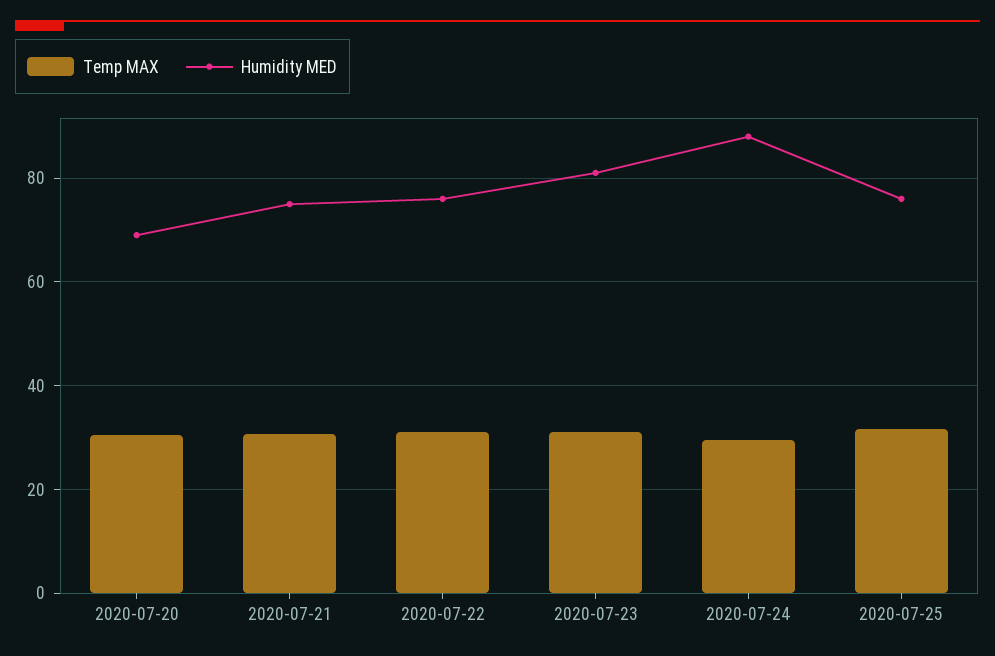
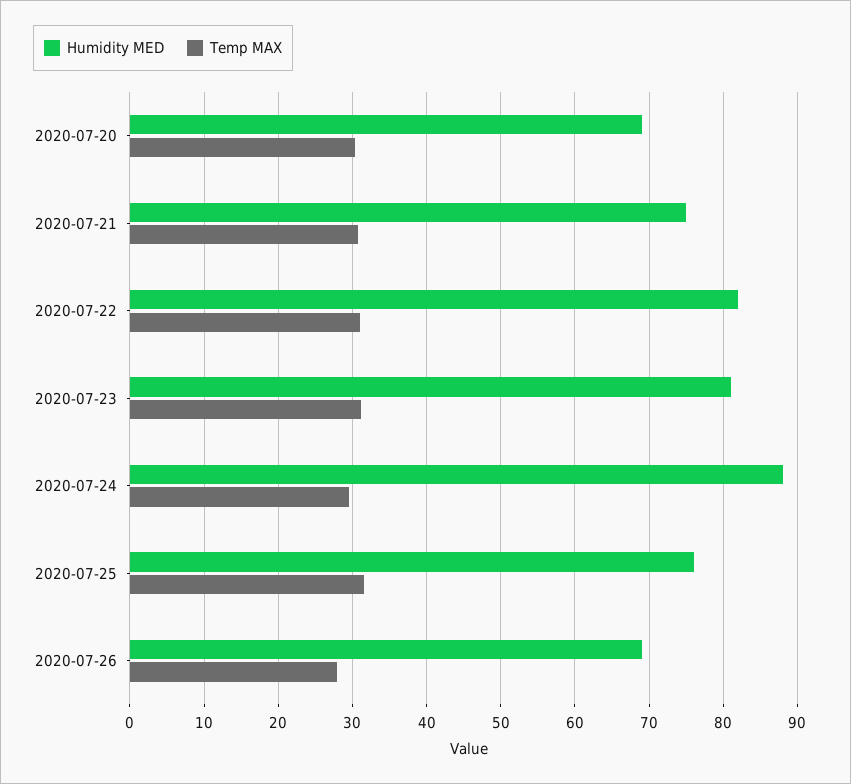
Humidity MED, 2020-07-22: 76 -> 82
Humidity MED, 2020-07-26: none -> 69
Temp MAX, 2020-07-26: none -> 28

